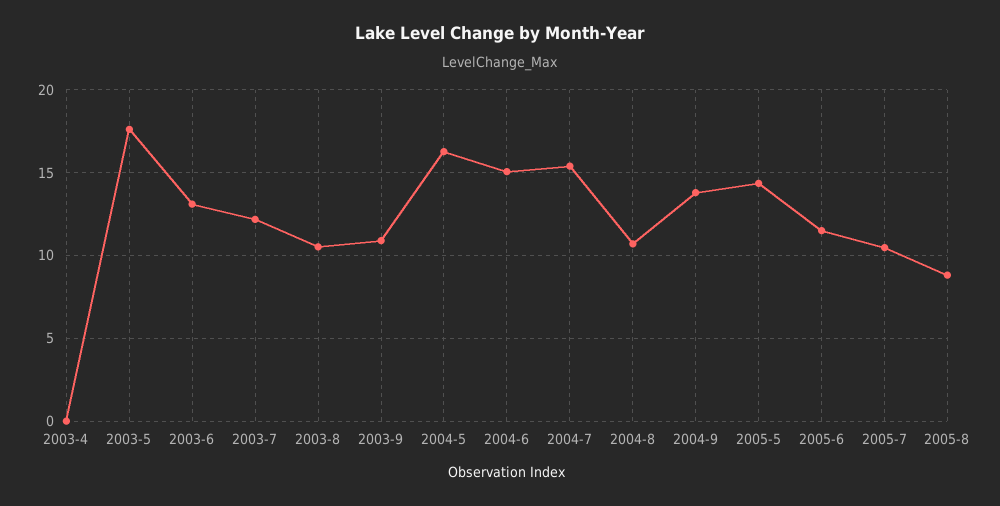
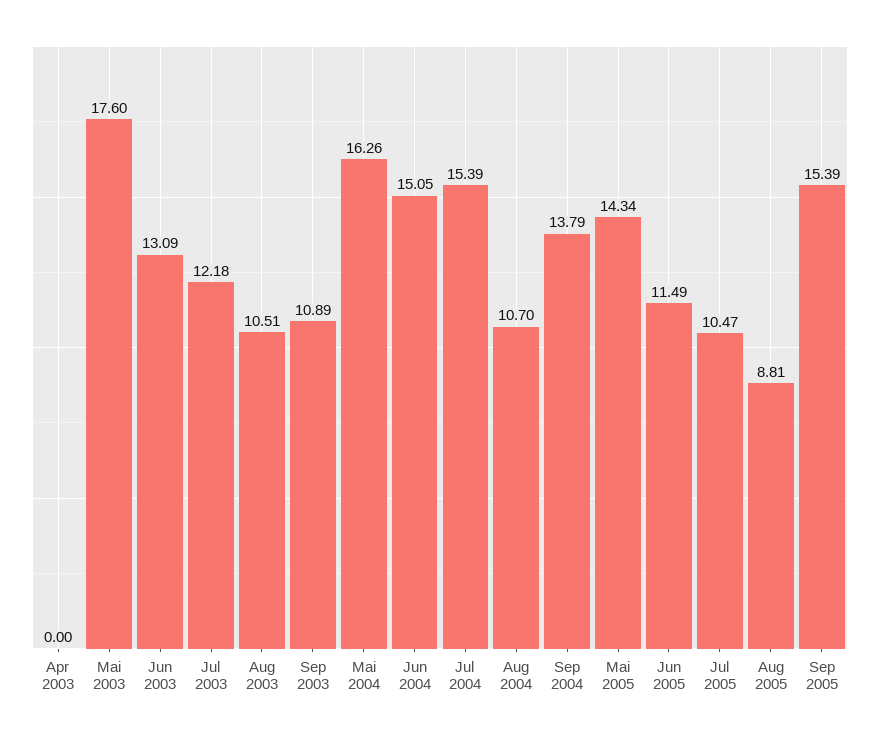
Sep 2005: none -> 15.39

